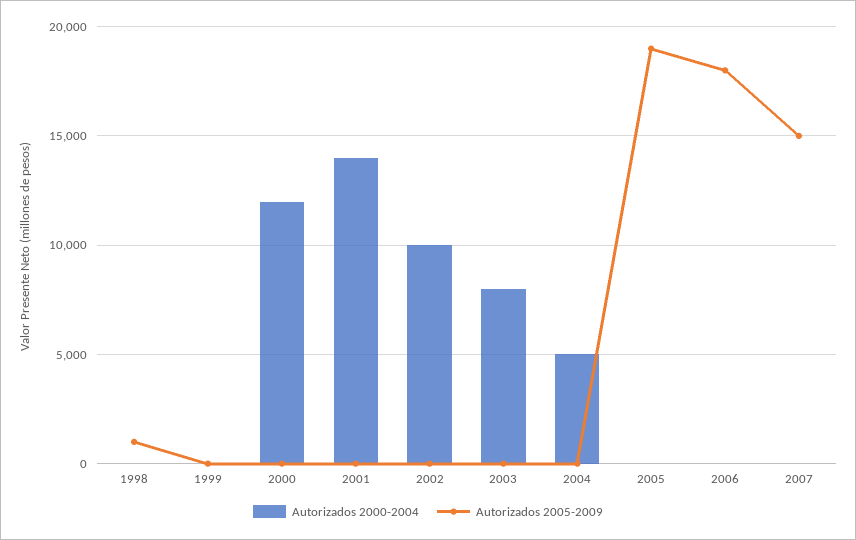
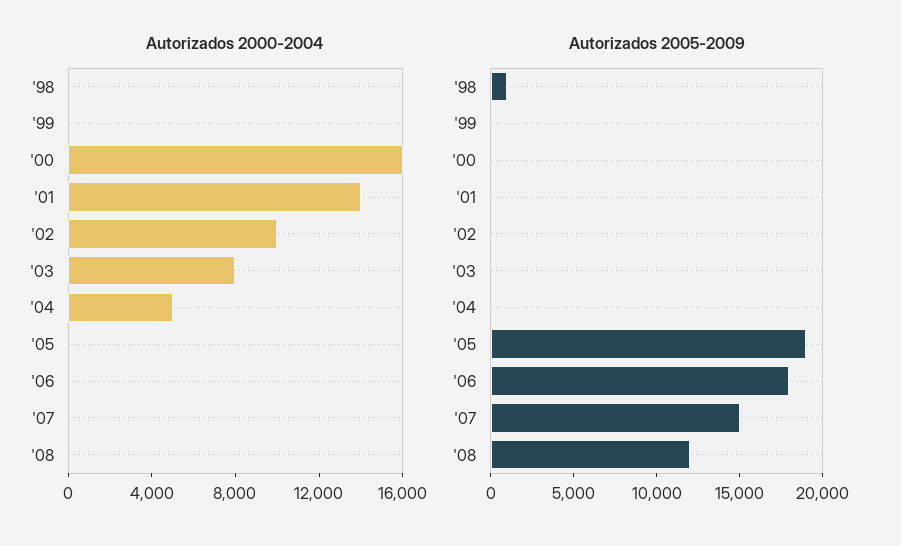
Autorizados 2000-2004, 2000: 12000 -> 16000
Autorizados 2000-2004, '08: none -> 0
Autorizados 2005-2009, '08: none -> 12000

